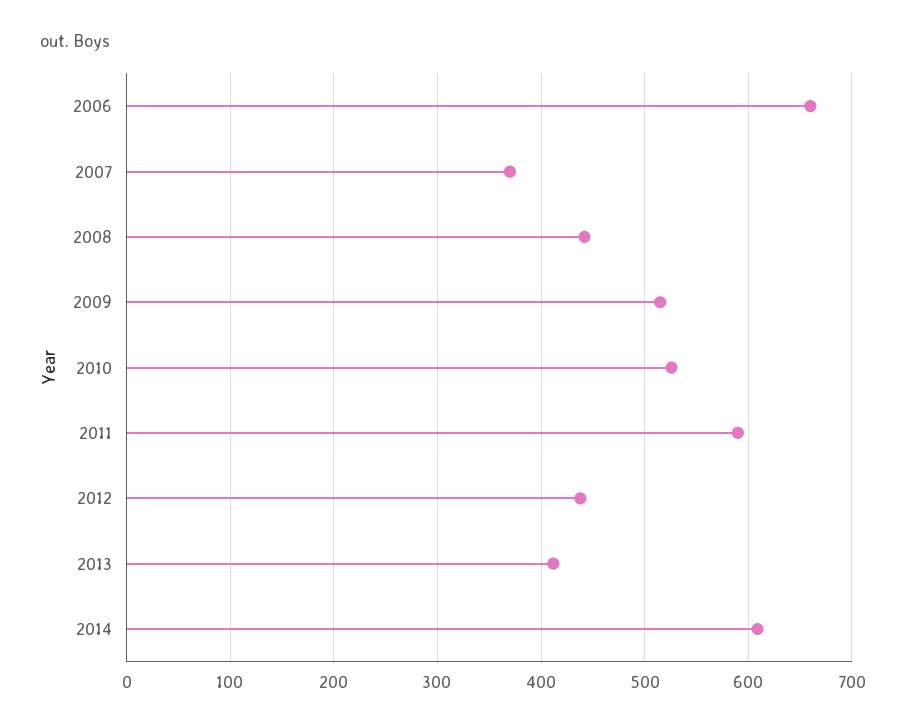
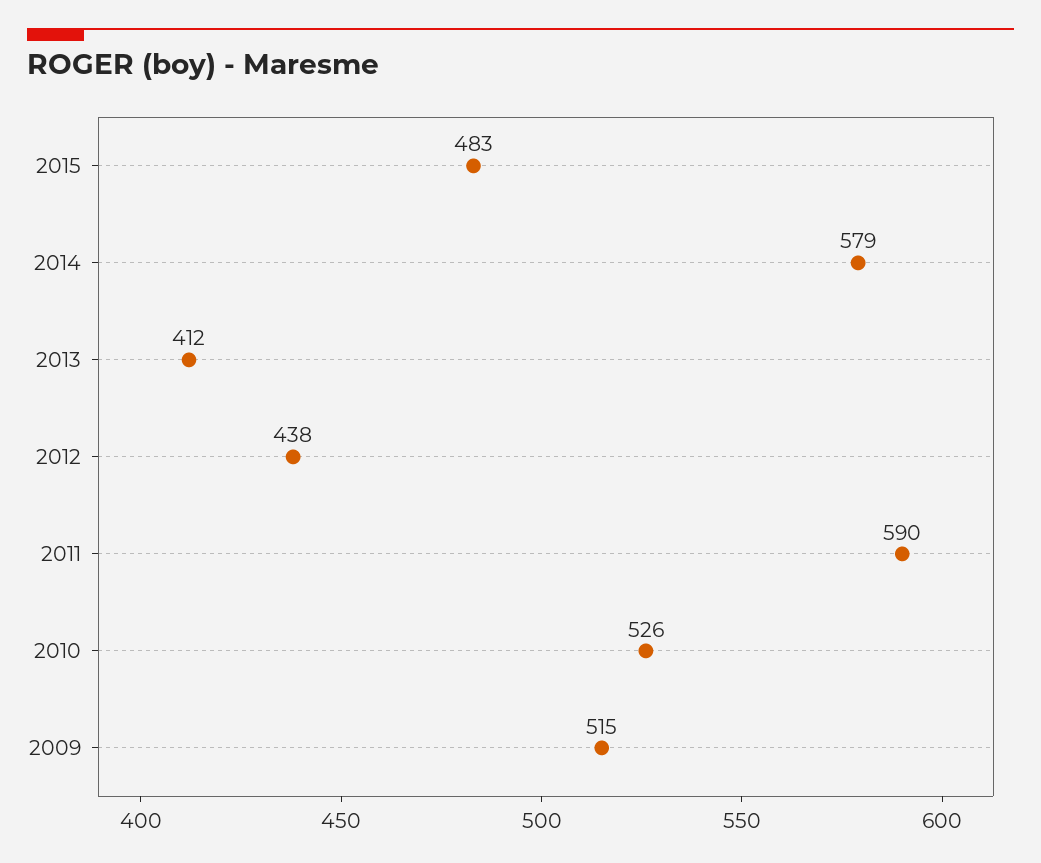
2006: 660 -> none
2007: 370 -> none
2008: 440 -> none
2014: 610 -> 579
2015: none -> 483

